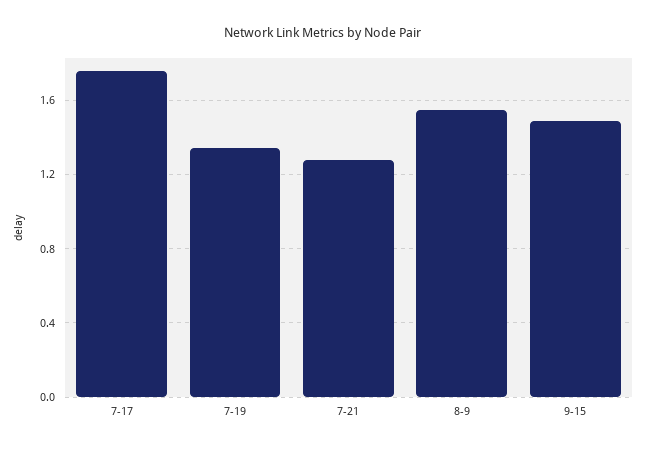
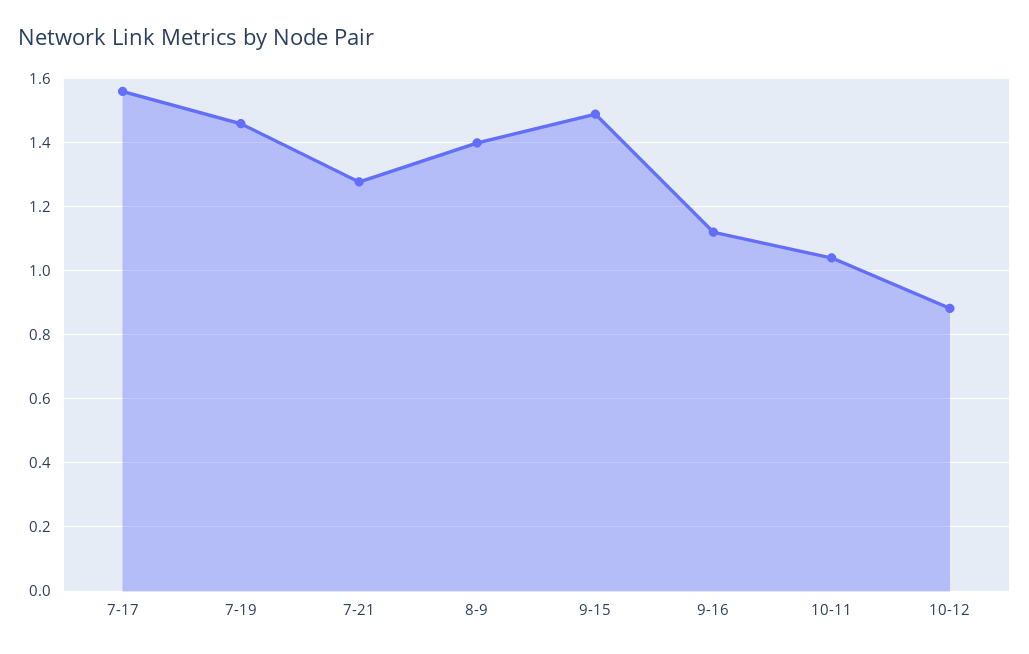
7-17: 1.75 -> 1.56
7-19: 1.35 -> 1.46
8-9: 1.55 -> 1.4
9-16: none -> 1.12
10-11: none -> 1.04
10-12: none -> 0.88

